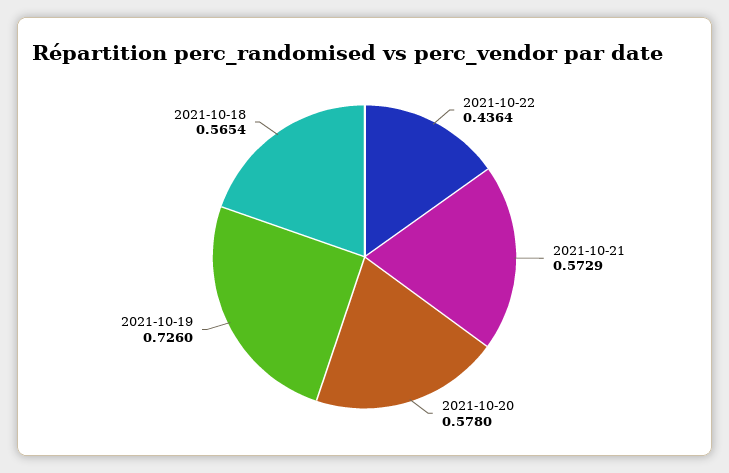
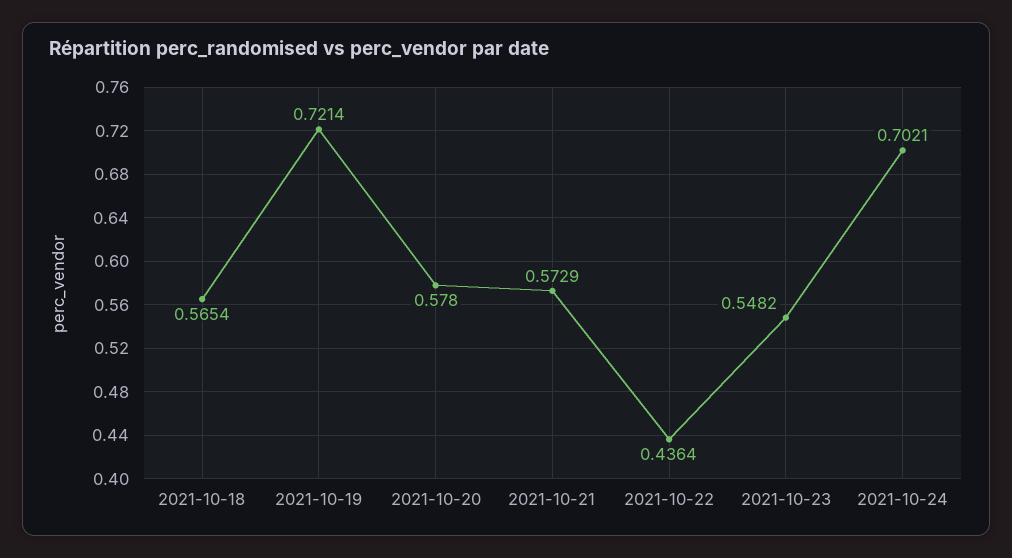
2021-10-19: 0.726 -> 0.7214
2021-10-23: none -> 0.5482
2021-10-24: none -> 0.7021

